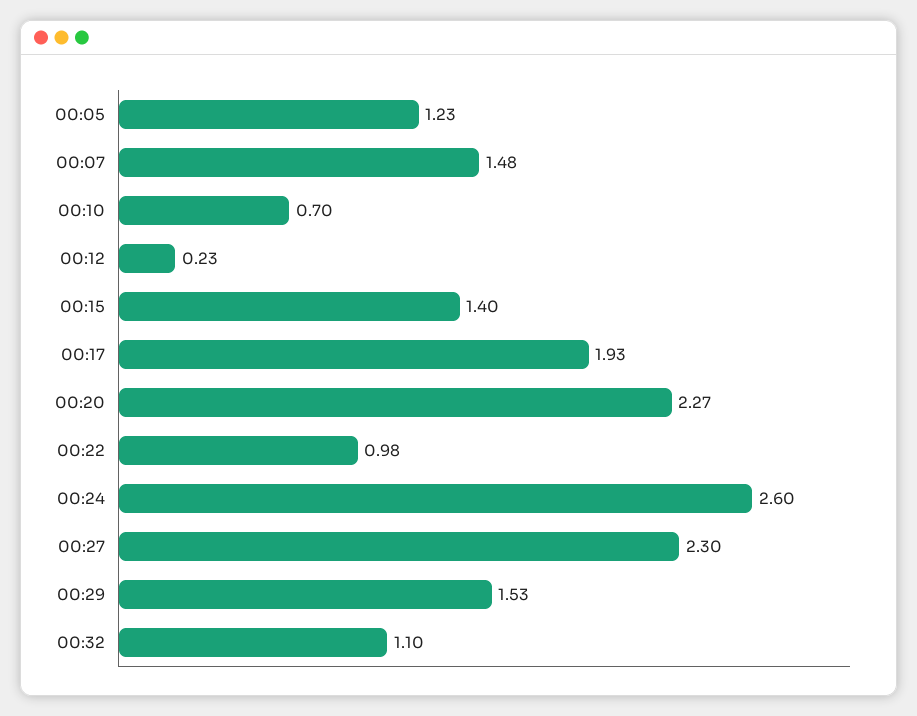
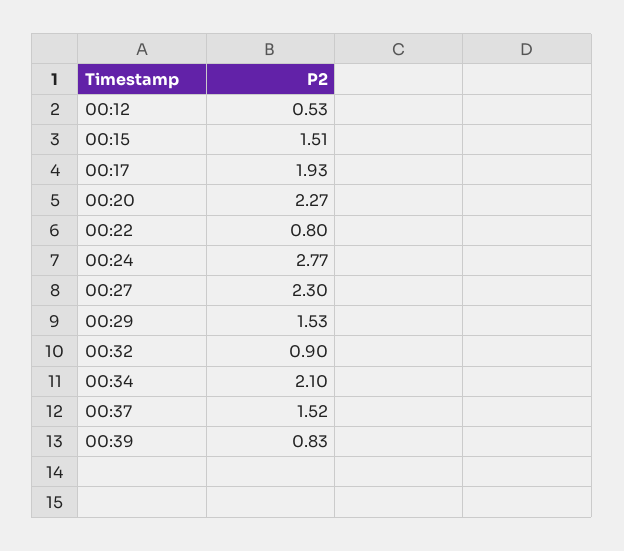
00:05: 1.23 -> none
00:07: 1.48 -> none
00:10: 0.7 -> none
00:12: 0.23 -> 0.53
00:15: 1.4 -> 1.51
00:22: 0.98 -> 0.8
00:24: 2.6 -> 2.77
00:32: 1.1 -> 0.9
00:34: none -> 2.1
00:37: none -> 1.52
00:39: none -> 0.83

